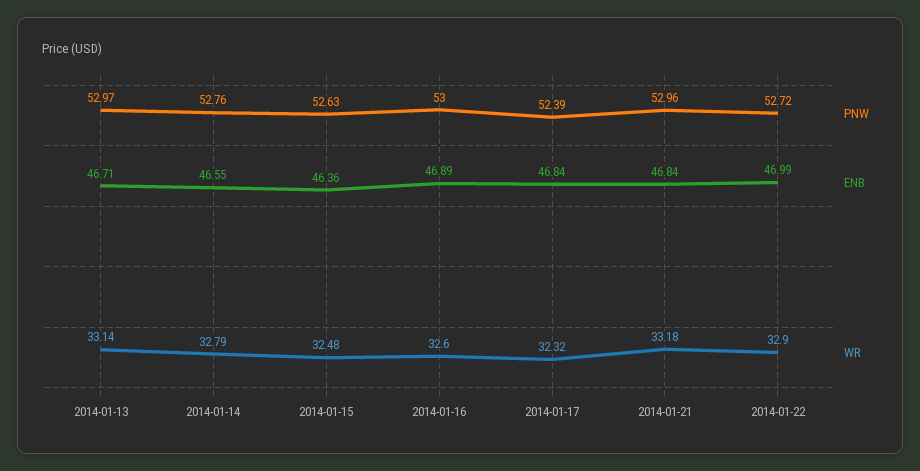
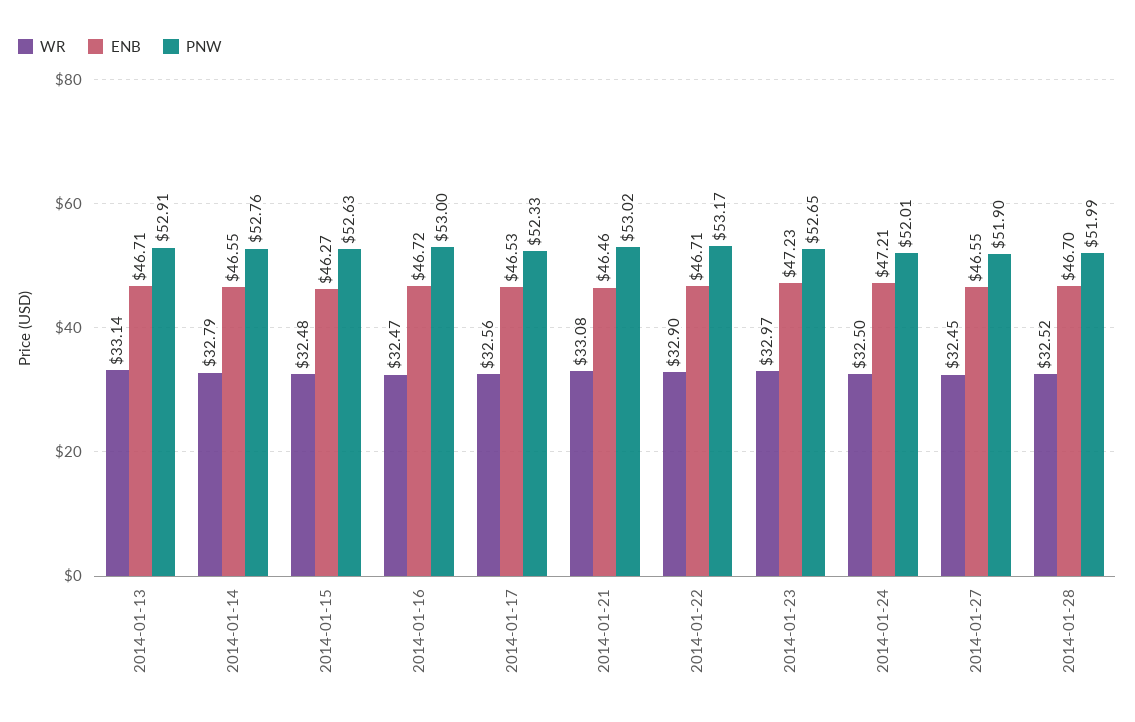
PNW, 2014-01-13: 52.97 -> 52.91
ENB, 2014-01-15: 46.36 -> 46.27
ENB, 2014-01-16: 46.89 -> 46.72
WR, 2014-01-16: 32.6 -> 32.47
PNW, 2014-01-17: 52.39 -> 52.33
ENB, 2014-01-17: 46.84 -> 46.53
WR, 2014-01-17: 32.32 -> 32.56
PNW, 2014-01-21: 52.96 -> 53.02
ENB, 2014-01-21: 46.84 -> 46.46
WR, 2014-01-21: 33.18 -> 33.08
PNW, 2014-01-22: 52.72 -> 53.17
ENB, 2014-01-22: 46.99 -> 46.71
WR, 2014-01-23: none -> 32.97
ENB, 2014-01-23: none -> 47.23
PNW, 2014-01-23: none -> 52.65
WR, 2014-01-24: none -> 32.5
ENB, 2014-01-24: none -> 47.21
PNW, 2014-01-24: none -> 52.01
WR, 2014-01-27: none -> 32.45
ENB, 2014-01-27: none -> 46.55
PNW, 2014-01-27: none -> 51.9
WR, 2014-01-28: none -> 32.52
ENB, 2014-01-28: none -> 46.7
PNW, 2014-01-28: none -> 51.99

